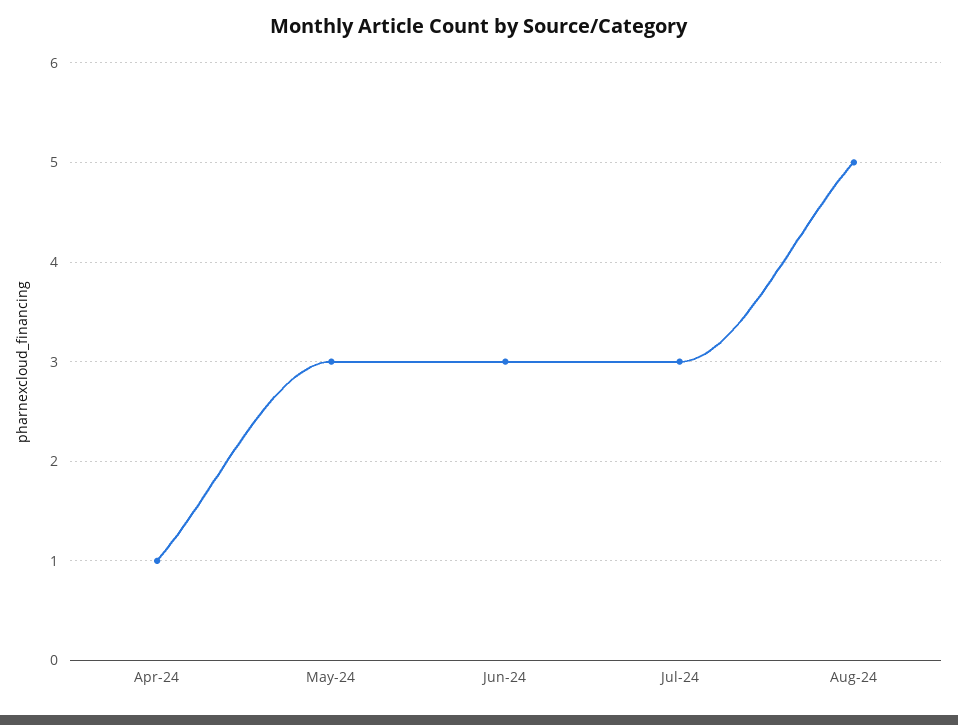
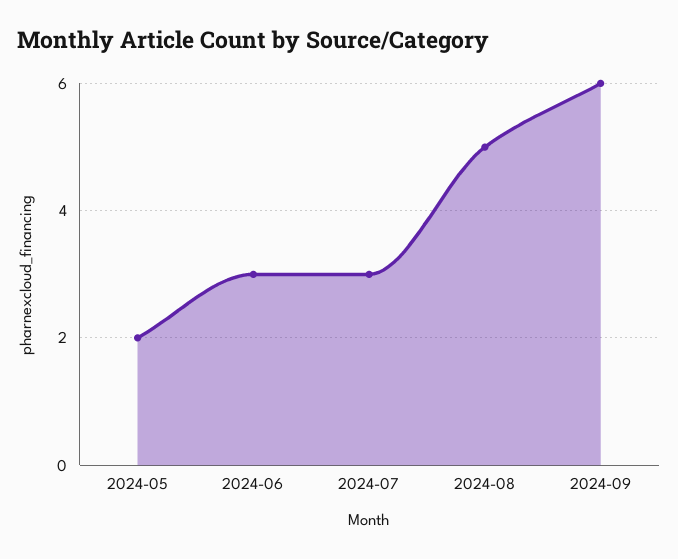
Apr-24: 1 -> none
May-24: 3 -> 2
2024-09: none -> 6

